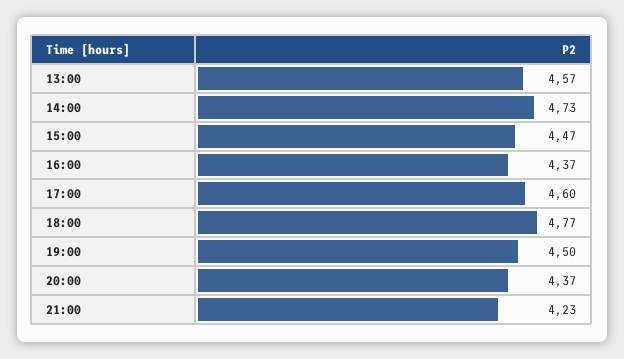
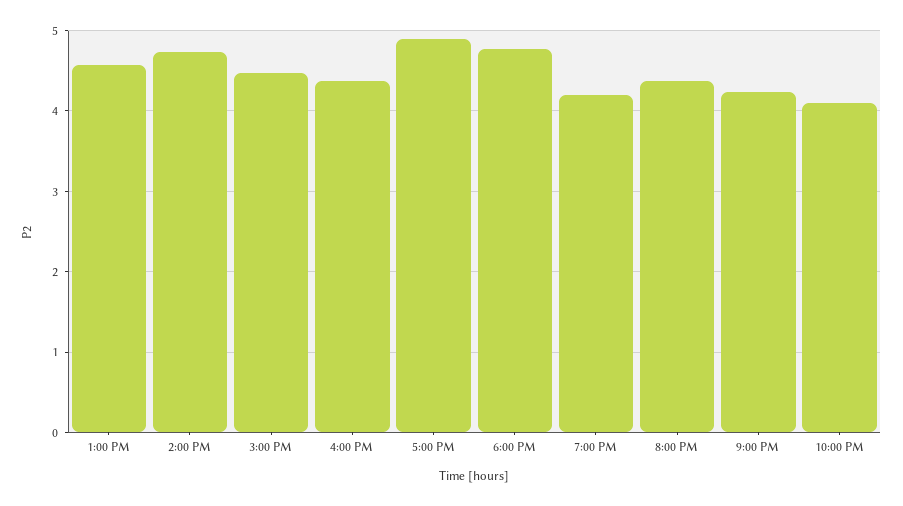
17:00: 4.6 -> 4.9
19:00: 4.5 -> 4.2
10:00 PM: none -> 4.1

